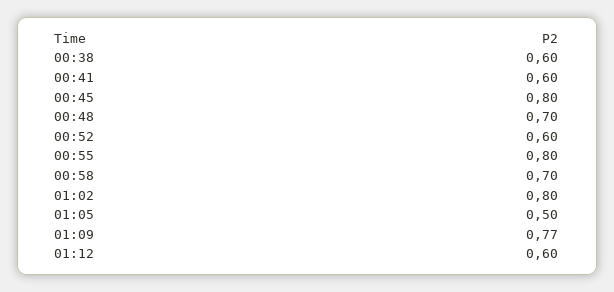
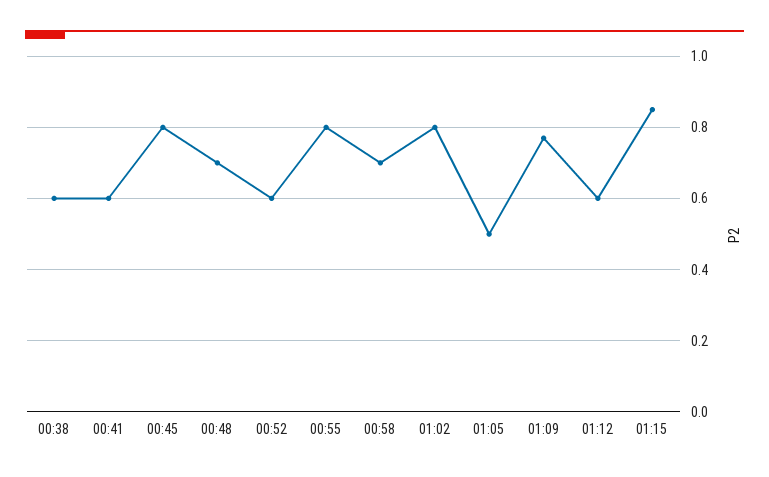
01:15: none -> 0.85

